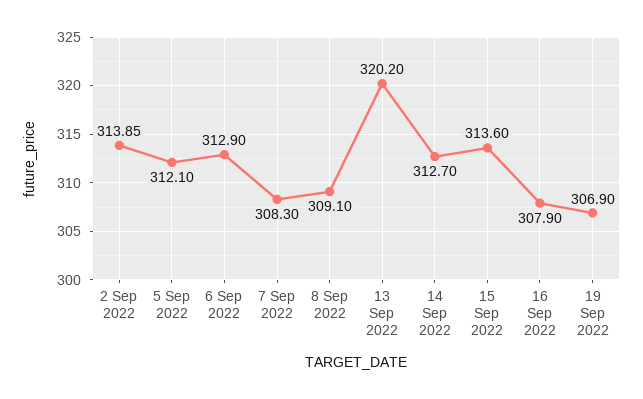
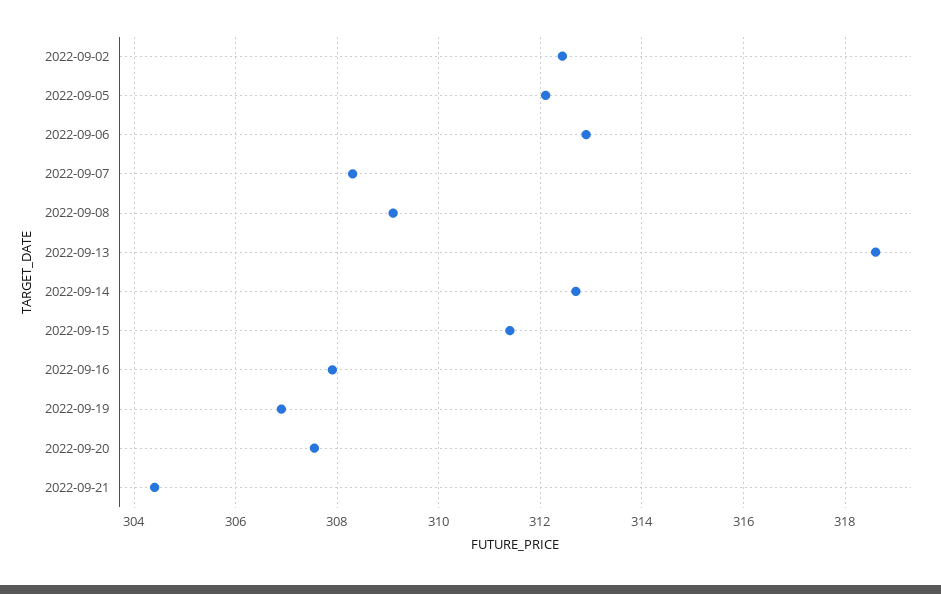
2 Sep 2022: 313.85 -> 312.4
13 Sep 2022: 320.2 -> 318.6
15 Sep 2022: 313.6 -> 311.4
2022-09-20: none -> 307.6
2022-09-21: none -> 304.4

